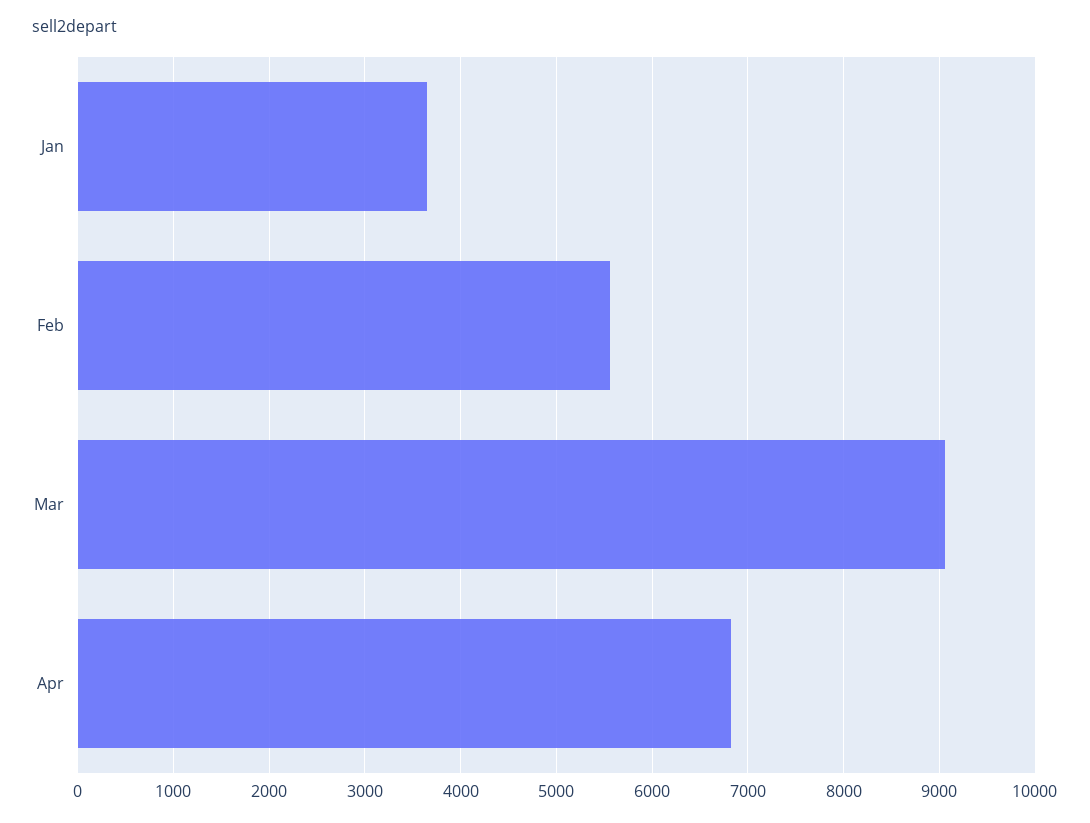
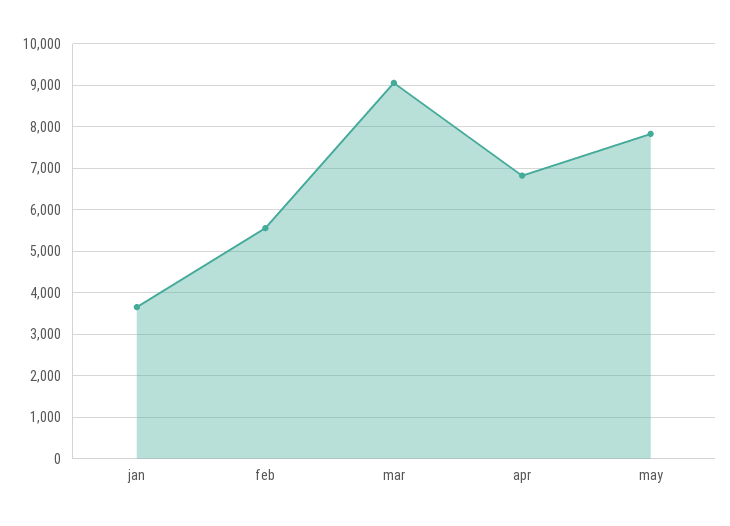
may: none -> 7800

